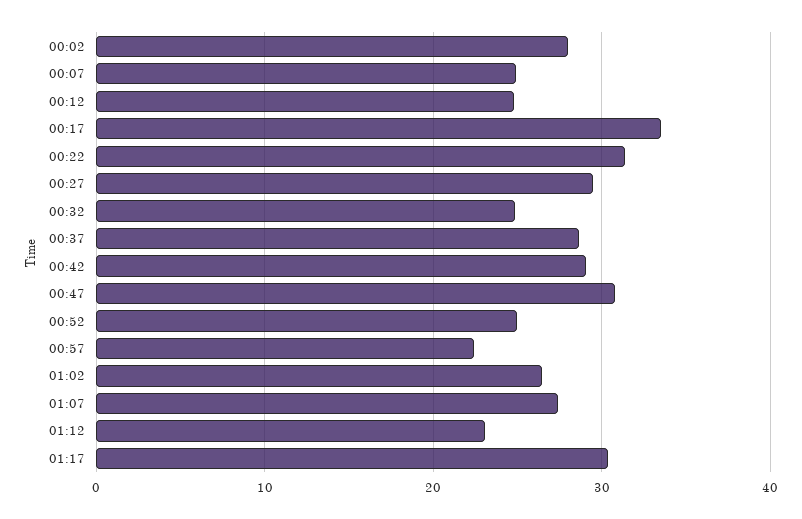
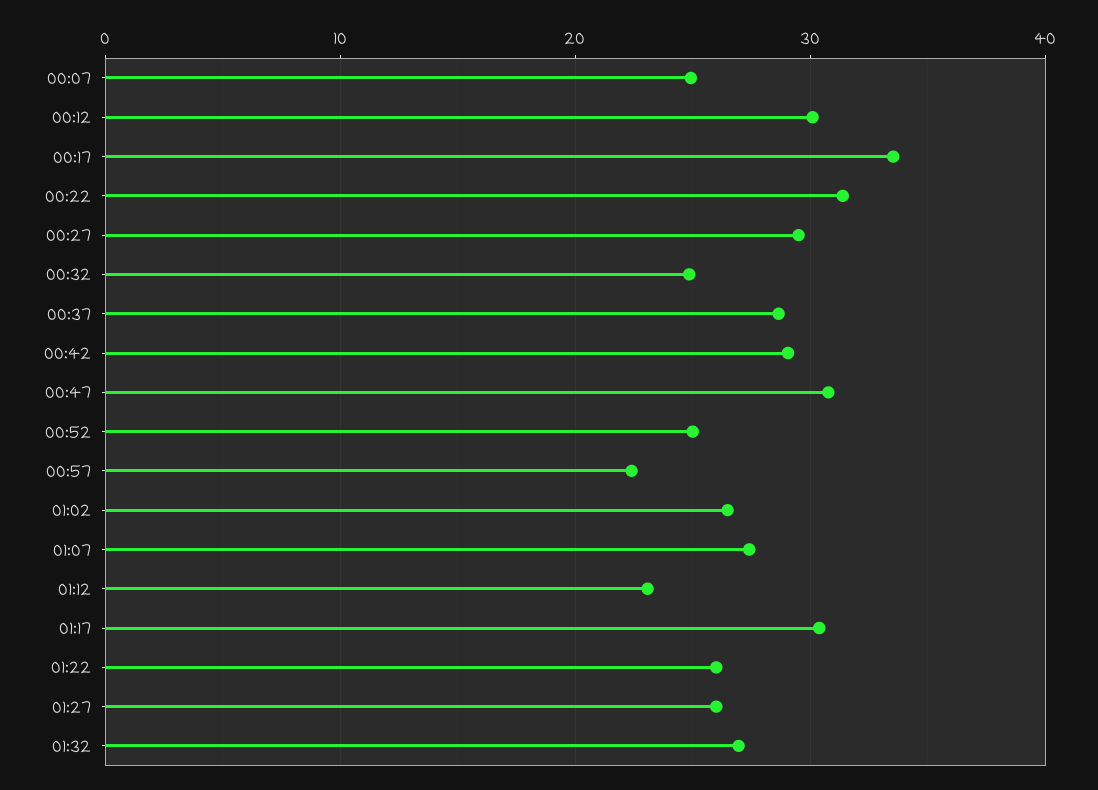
00:02: 28 -> none
00:12: 25 -> 30
01:22: none -> 26
01:27: none -> 26
01:32: none -> 27

